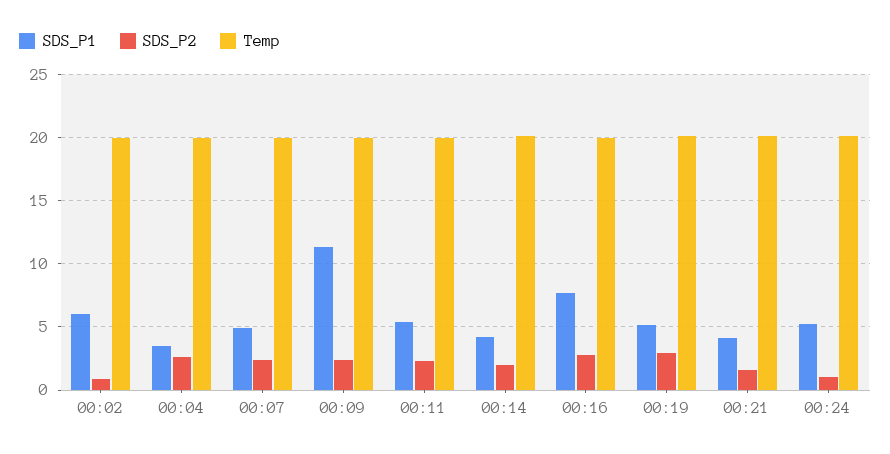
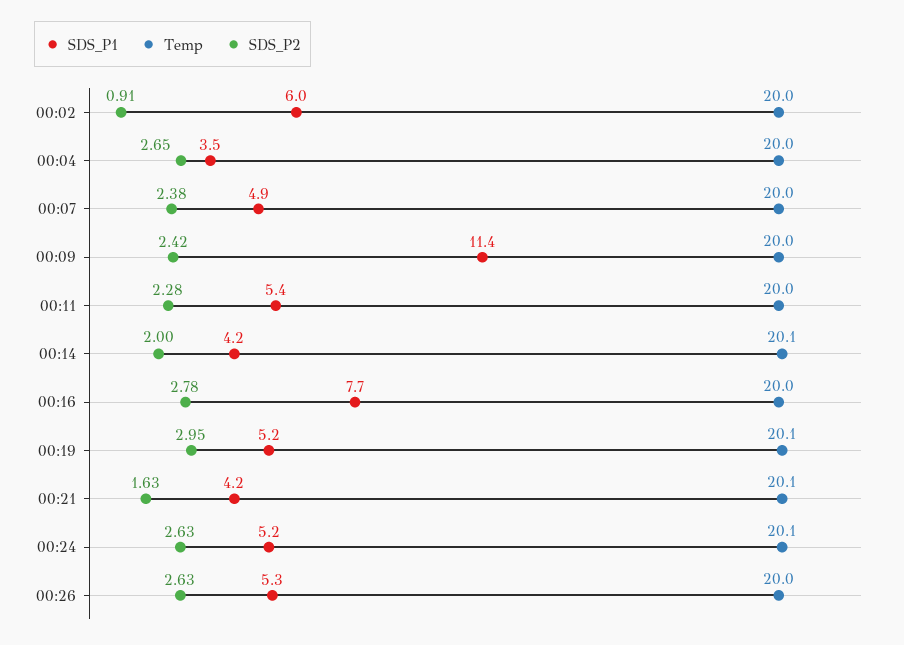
SDS_P2, 00:24: 1 -> 2.63
SDS_P1, 00:26: none -> 5.3
Temp, 00:26: none -> 20
SDS_P2, 00:26: none -> 2.63

